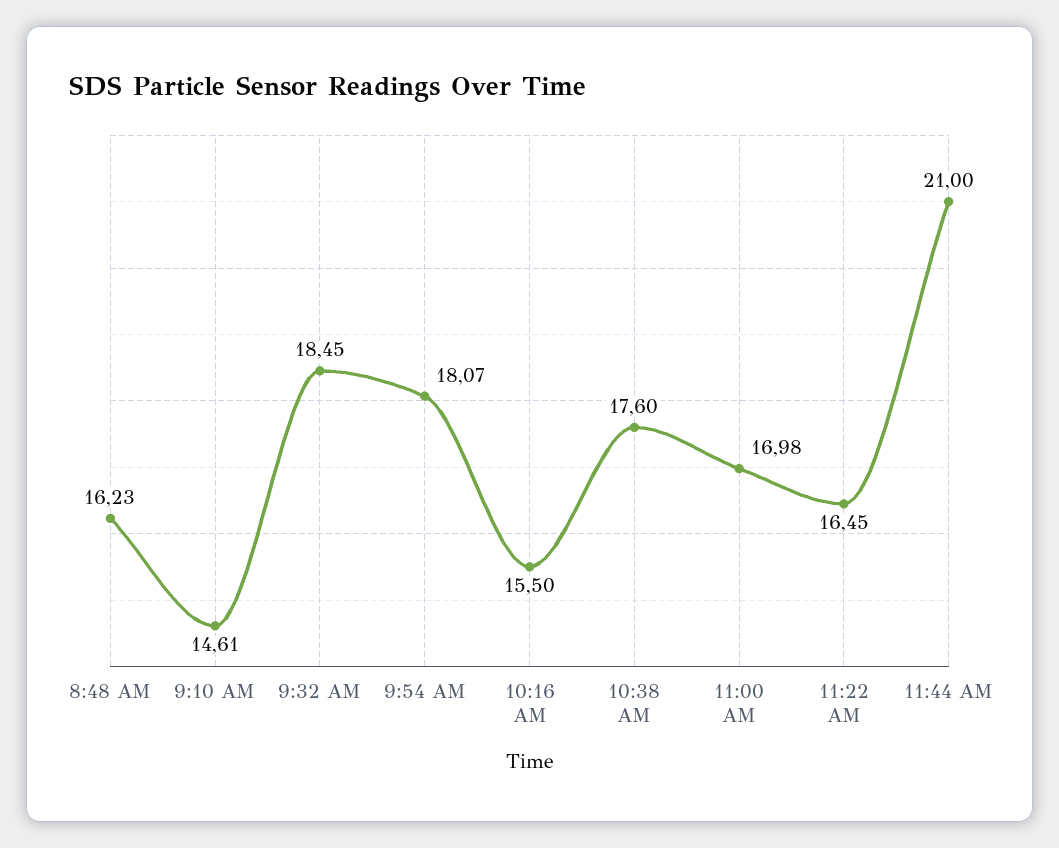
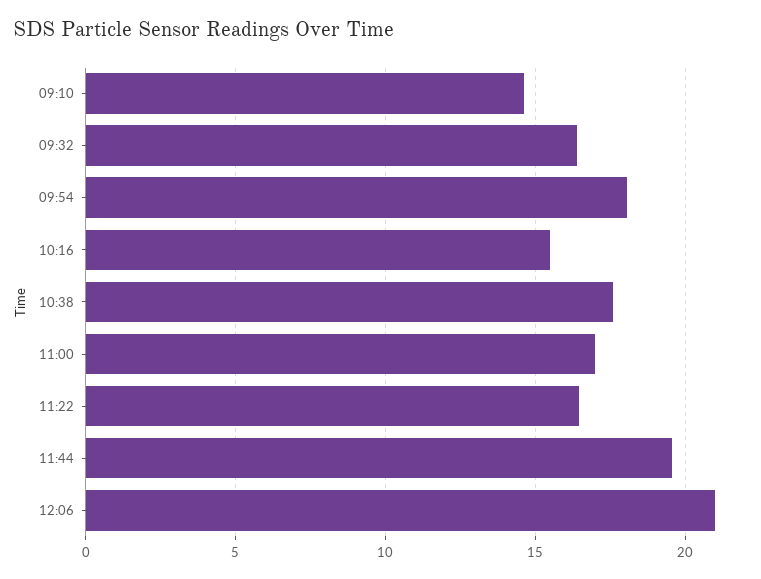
8:48 AM: 16.23 -> none
9:32 AM: 18.45 -> 16.5
11:44 AM: 21 -> 19.5
12:06: none -> 21

